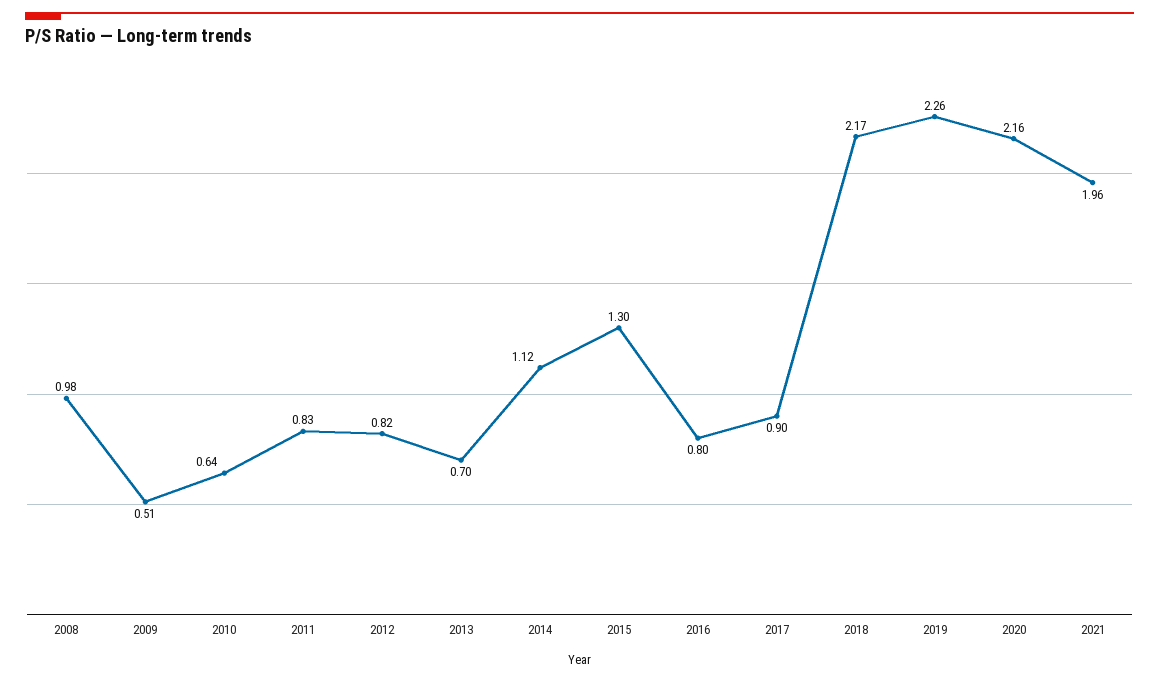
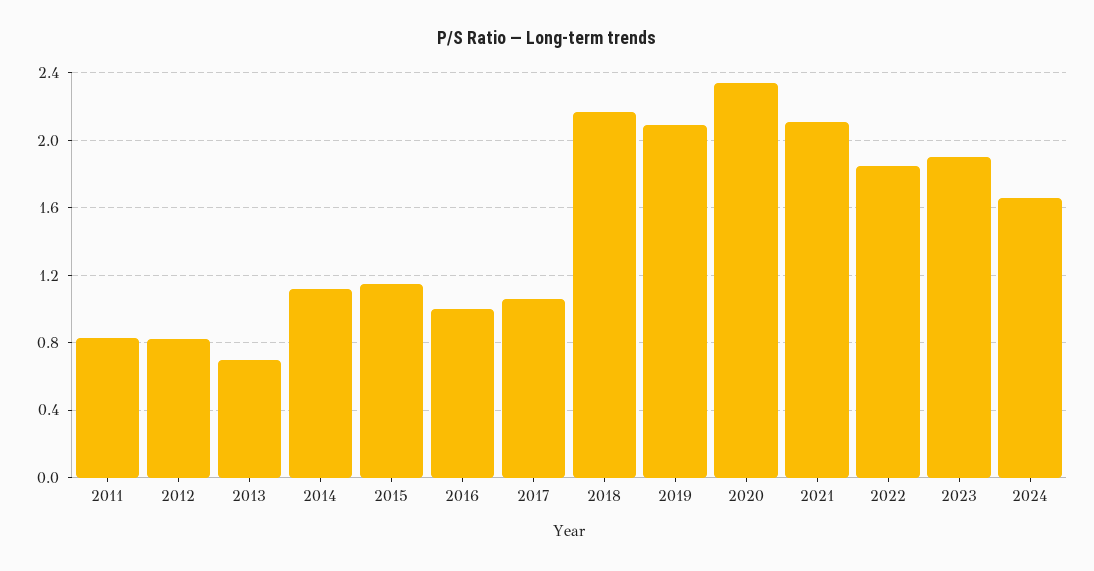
2008: 0.98 -> none
2009: 0.51 -> none
2010: 0.64 -> none
2015: 1.3 -> 1.15
2016: 0.8 -> 1
2017: 0.9 -> 1.05
2019: 2.26 -> 2.1
2020: 2.16 -> 2.35
2021: 1.96 -> 2.1
2022: none -> 1.85
2023: none -> 1.9
2024: none -> 1.65

